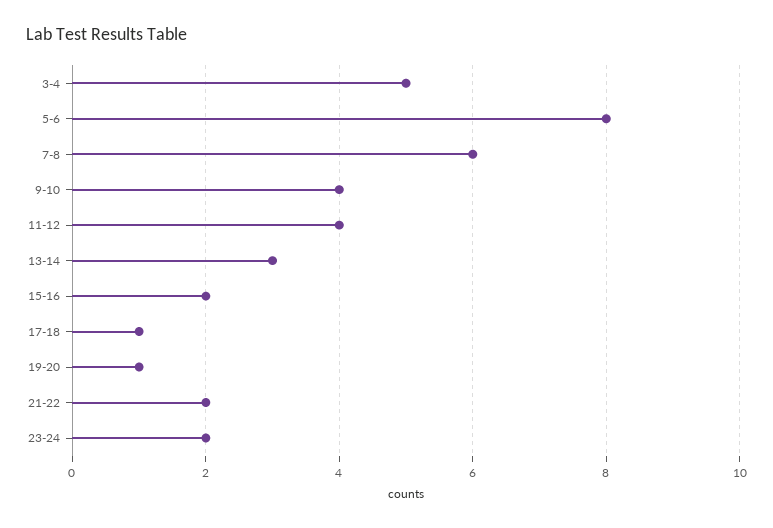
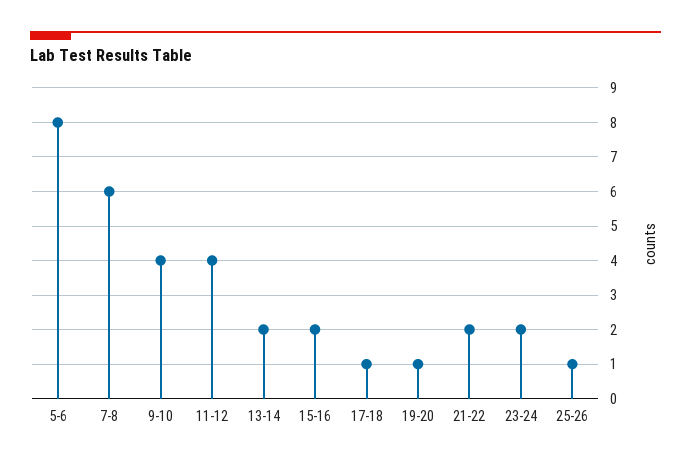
3-4: 5 -> none
13-14: 3 -> 2
25-26: none -> 1

